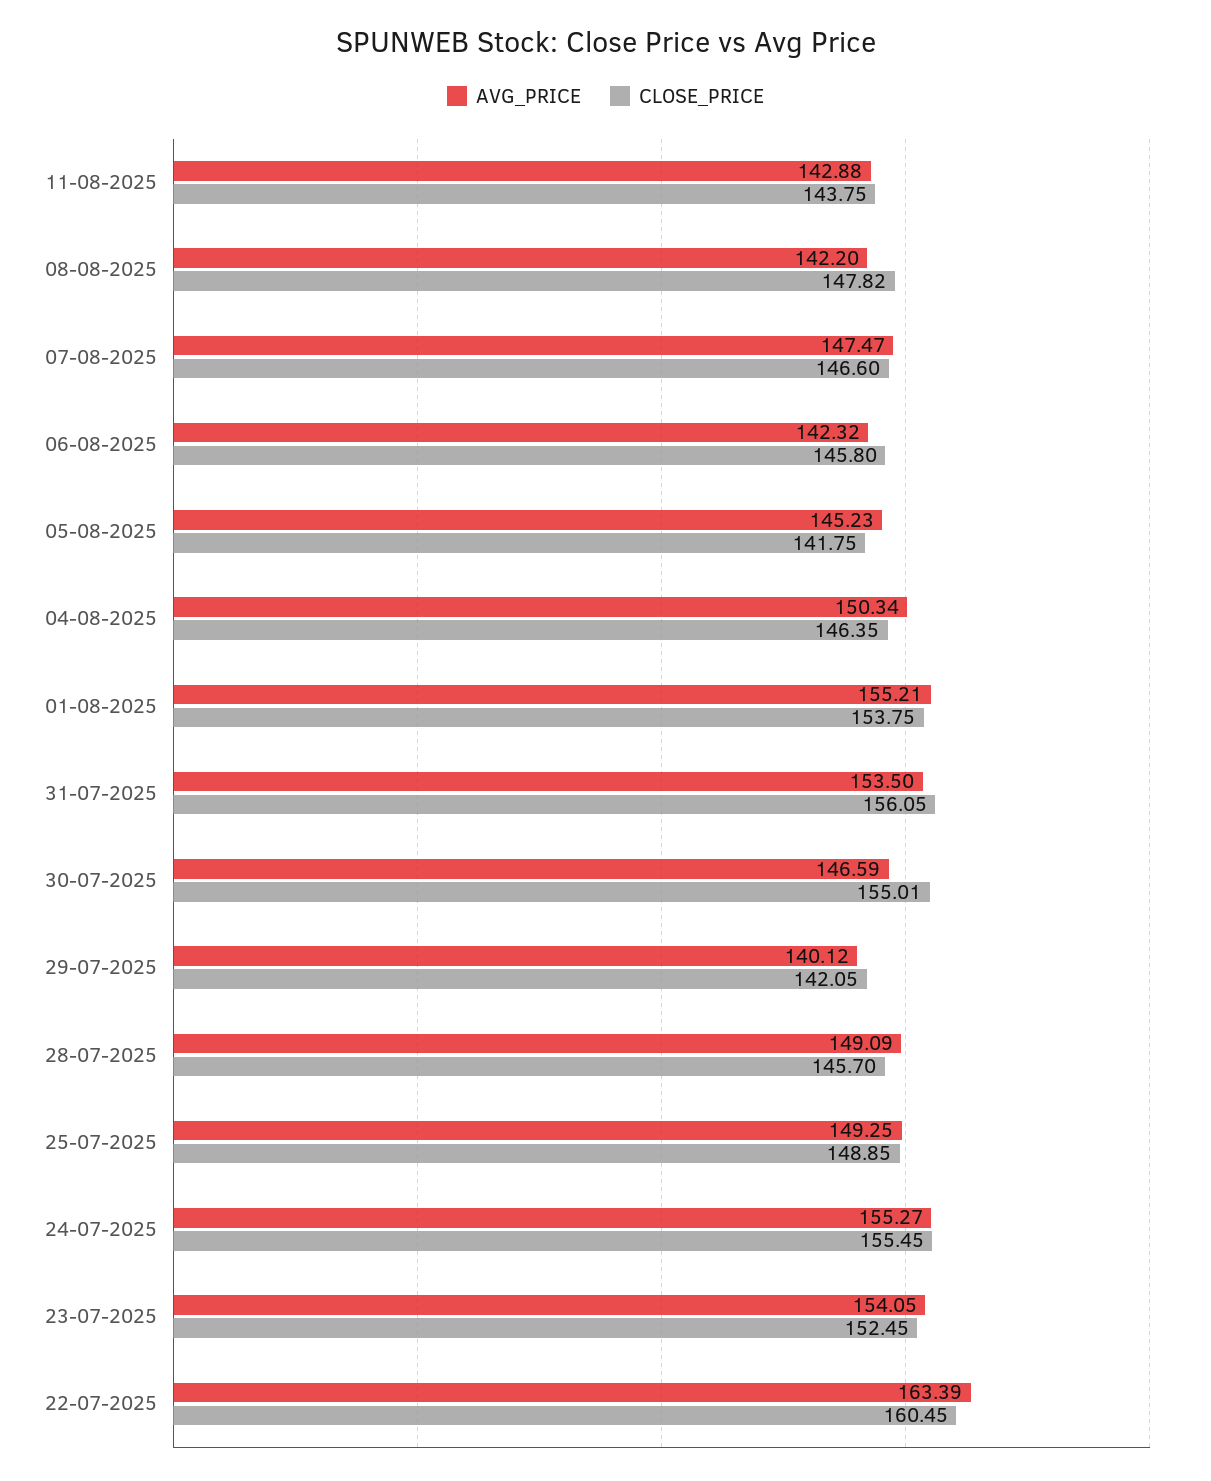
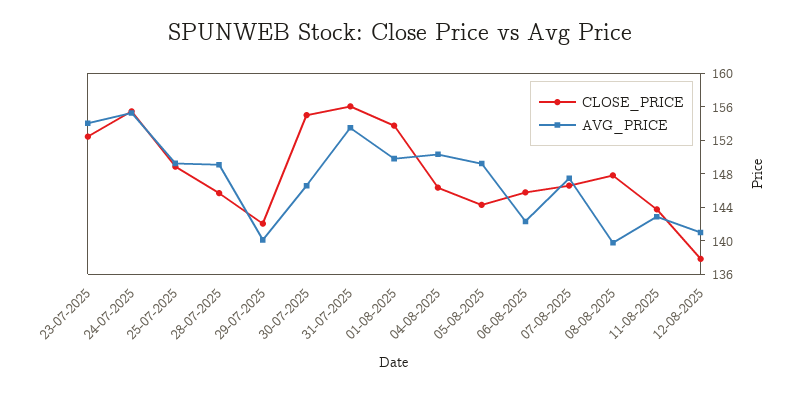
AVG_PRICE, 08-08-2025: 142.2 -> 140
AVG_PRICE, 05-08-2025: 145.23 -> 149
CLOSE_PRICE, 05-08-2025: 141.75 -> 144
AVG_PRICE, 01-08-2025: 155.21 -> 150
AVG_PRICE, 22-07-2025: 163.39 -> none
CLOSE_PRICE, 22-07-2025: 160.45 -> none
CLOSE_PRICE, 12-08-2025: none -> 138
AVG_PRICE, 12-08-2025: none -> 141

